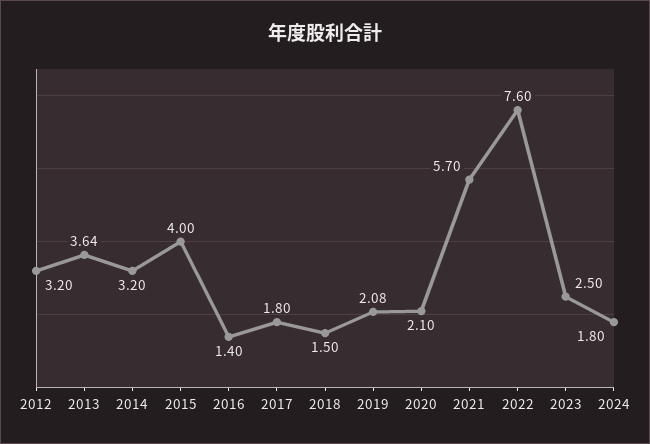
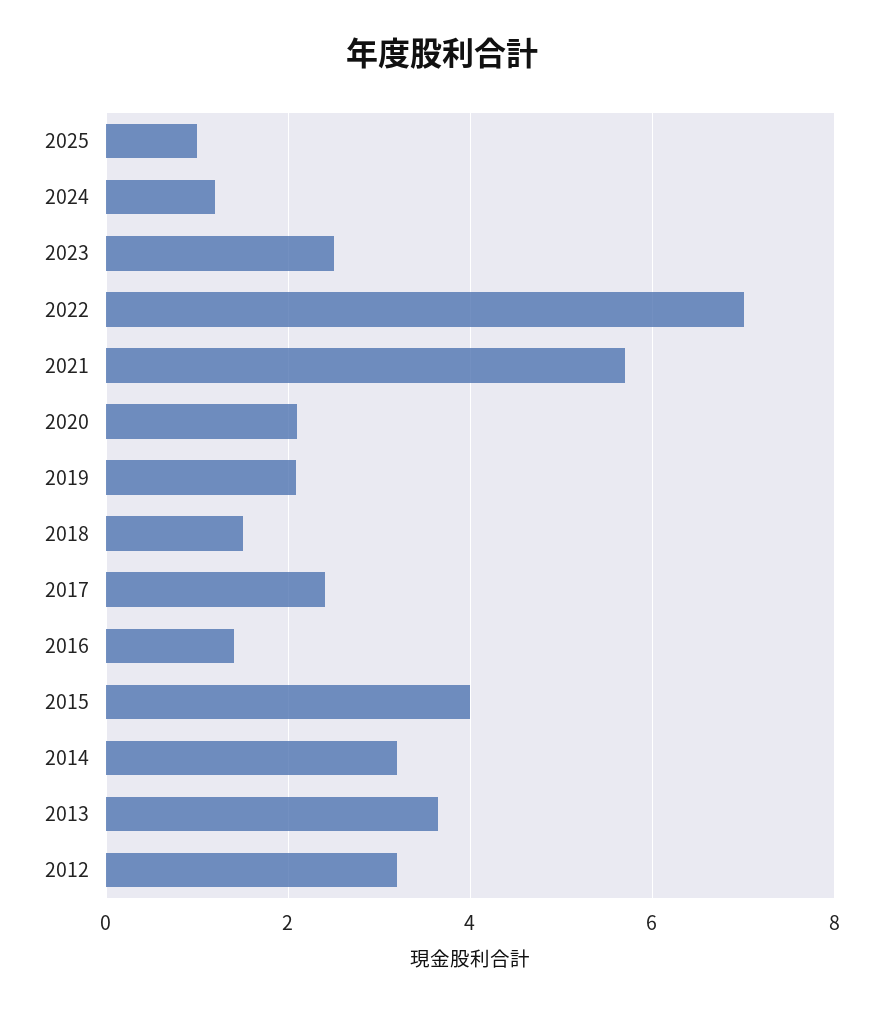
2017: 1.8 -> 2.4
2022: 7.6 -> 7
2024: 1.8 -> 1.2
2025: none -> 1

